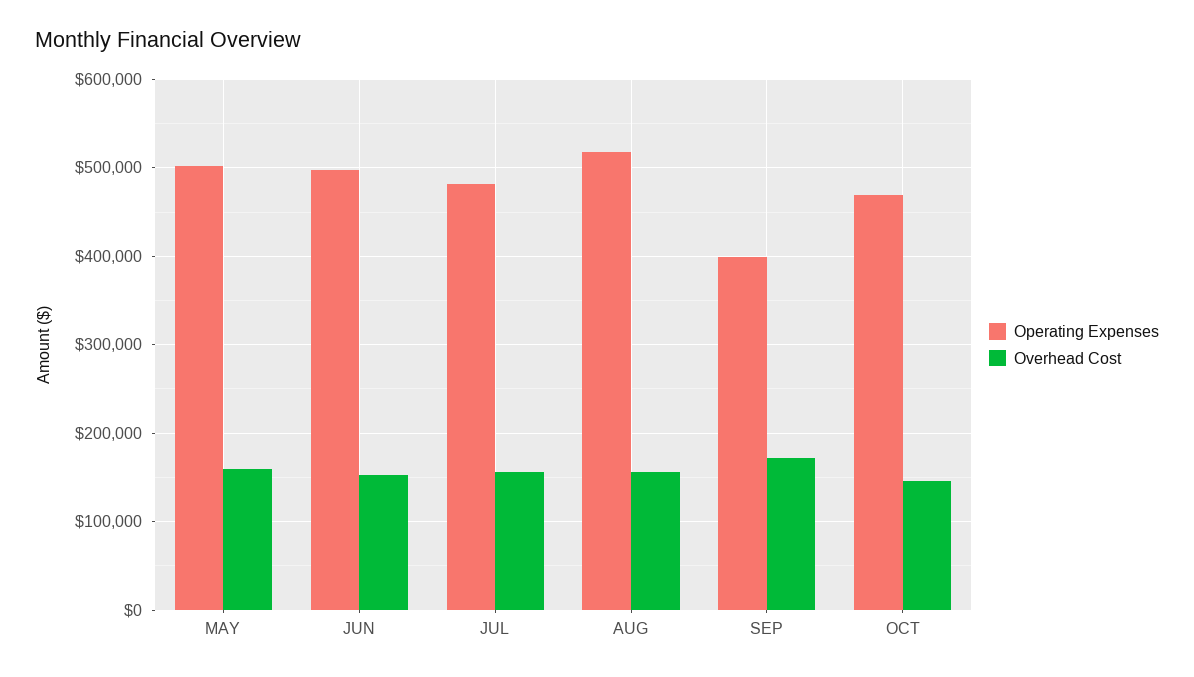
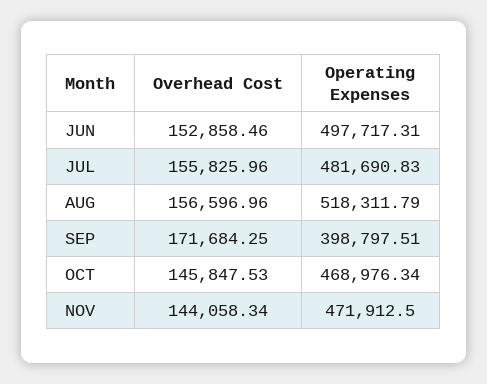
Operating Expenses, MAY: 500000 -> none
Overhead Cost, MAY: 160000 -> none
Overhead Cost, NOV: none -> 144058.34
Operating Expenses, NOV: none -> 471912.5

